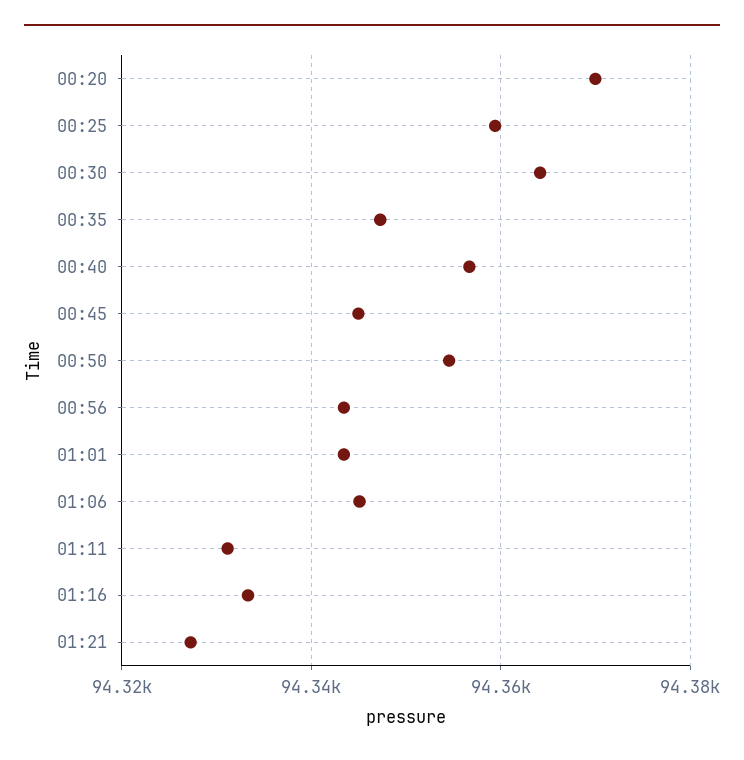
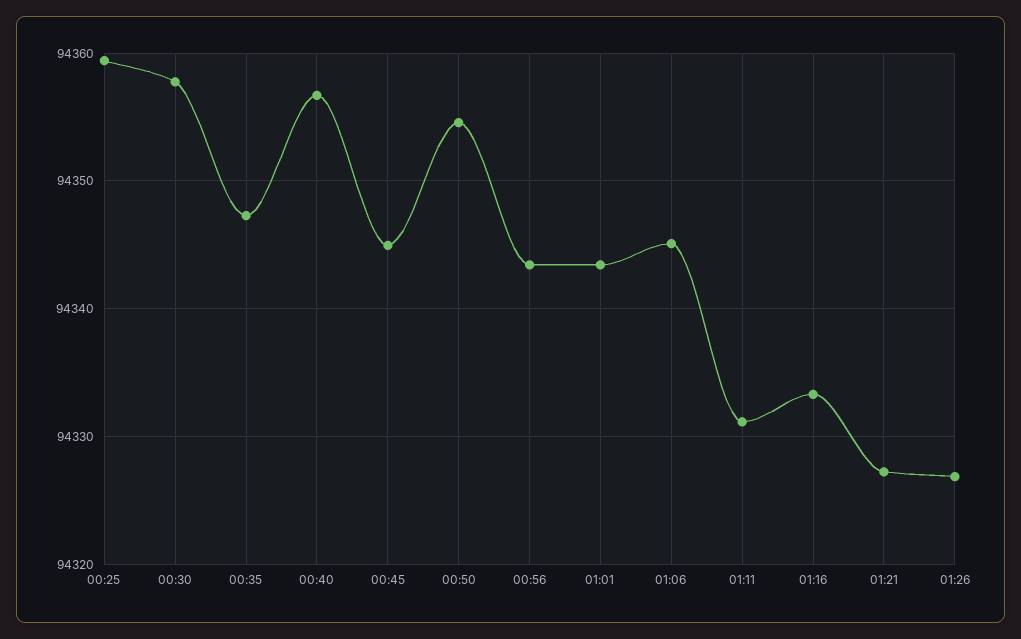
00:20: 94370 -> none
00:30: 94364 -> 94358
01:26: none -> 94327

